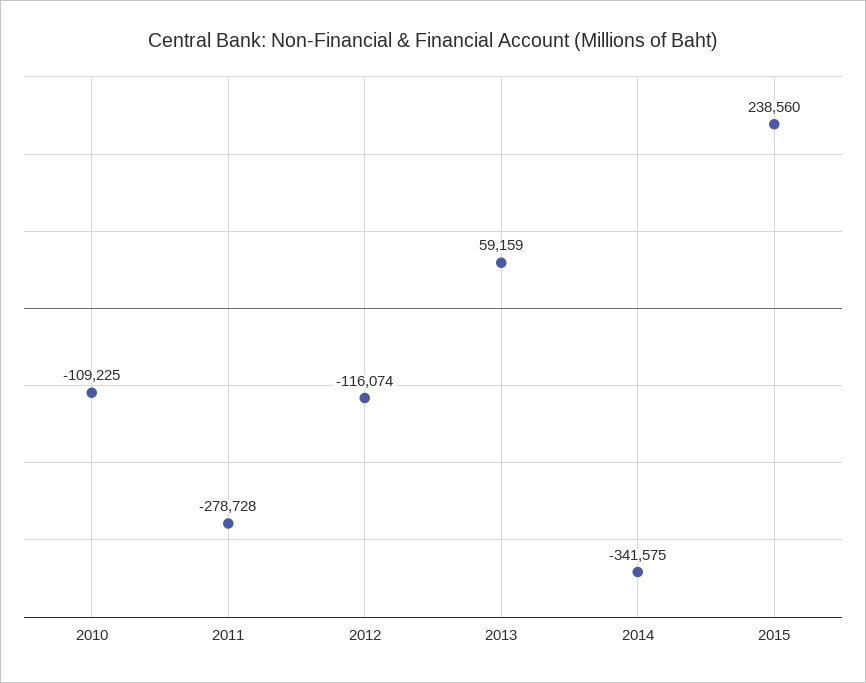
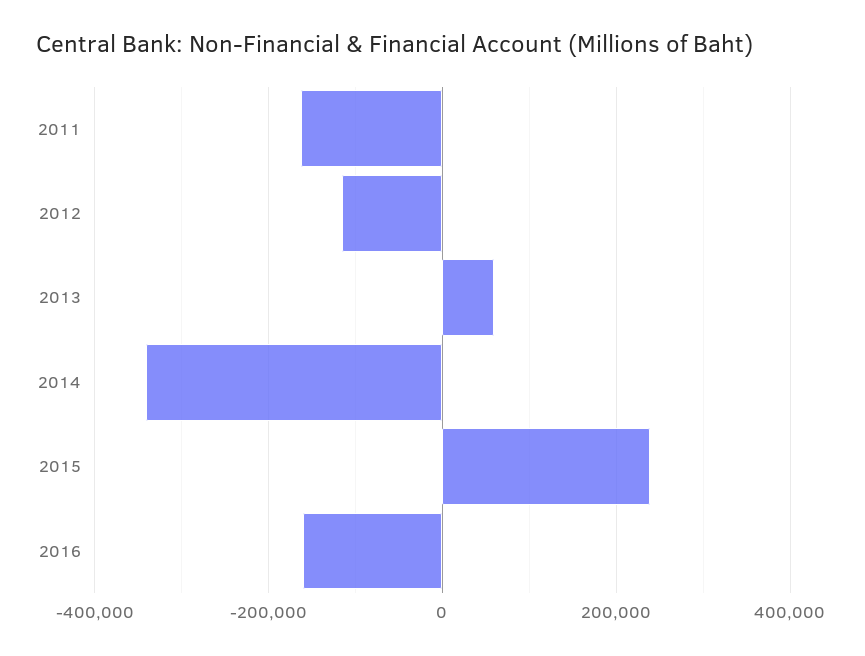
2010: -109225 -> none
2011: -278728 -> -160000
2016: none -> -160000

